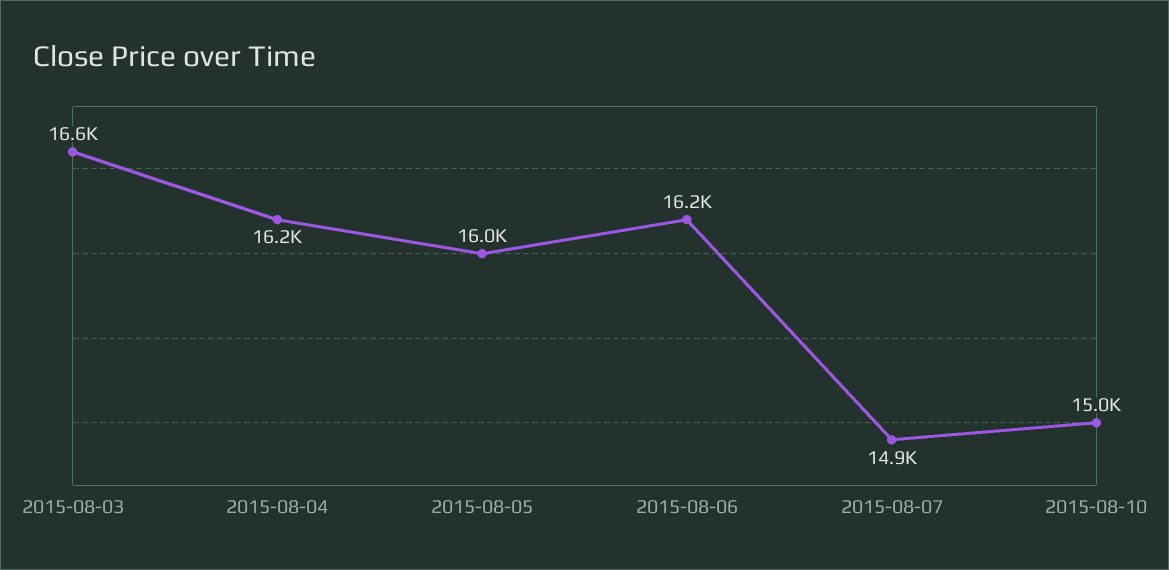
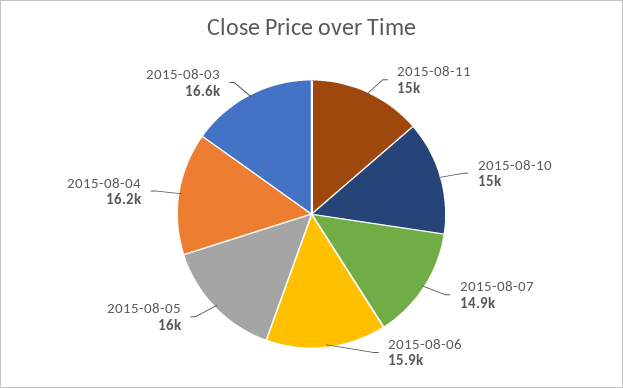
2015-08-06: 16200 -> 15900
2015-08-11: none -> 15000

